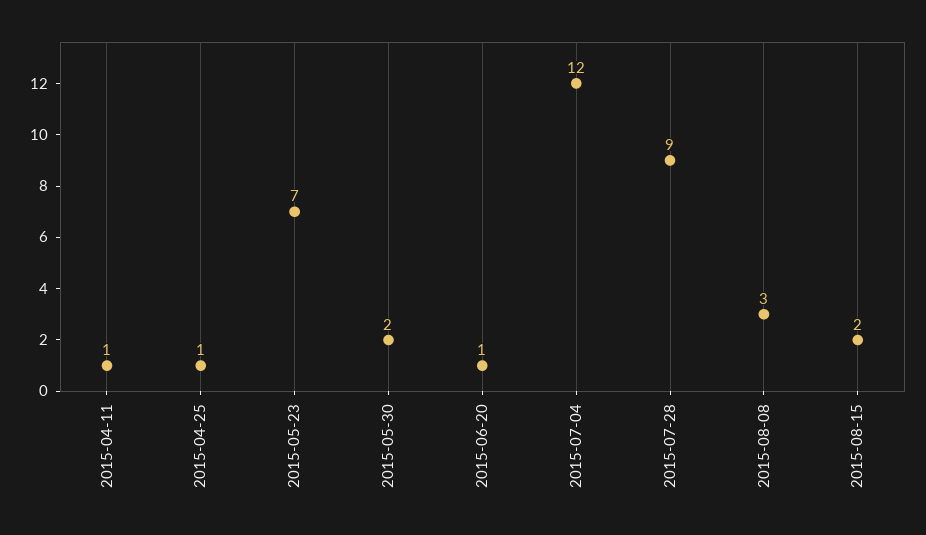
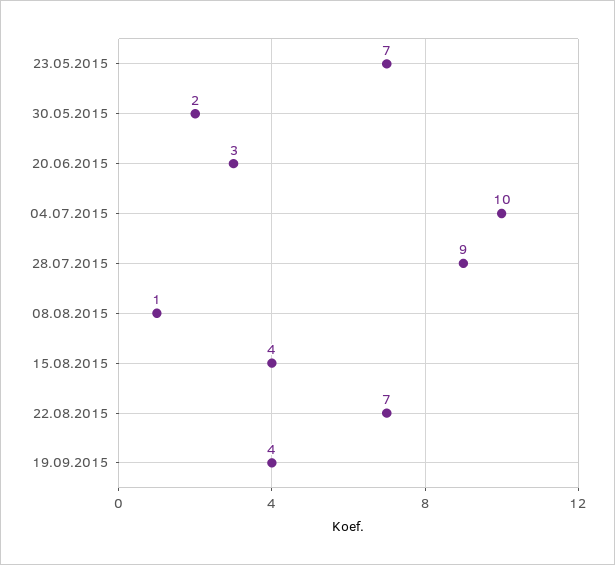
2015-04-11: 1 -> none
2015-04-25: 1 -> none
2015-06-20: 1 -> 3
2015-07-04: 12 -> 10
2015-08-08: 3 -> 1
2015-08-15: 2 -> 4
22.08.2015: none -> 7
19.09.2015: none -> 4

